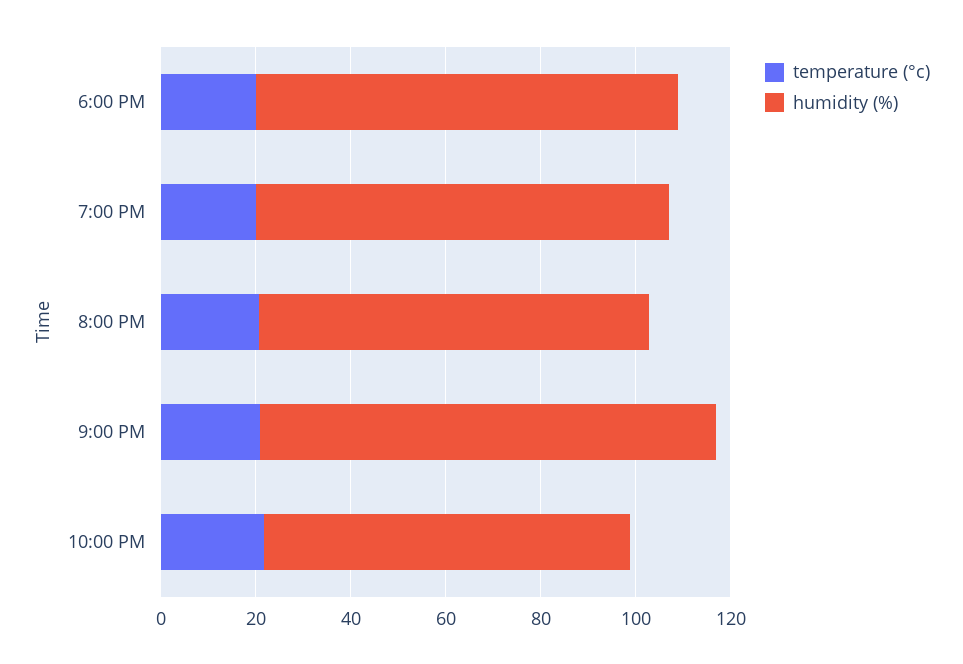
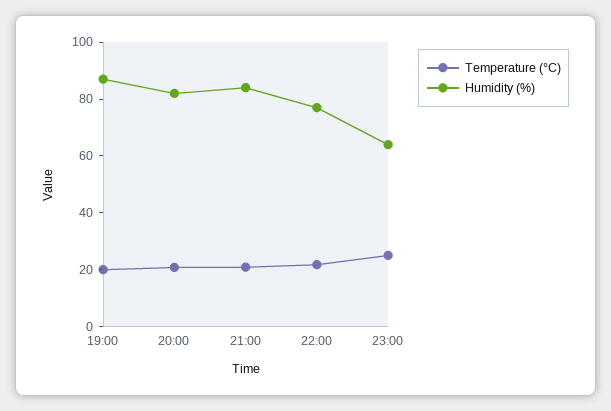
temperature (°c), 6:00 PM: 20 -> none
humidity (%), 6:00 PM: 90 -> none
humidity (%), 9:00 PM: 95 -> 85
temperature (°c), 23:00: none -> 25
humidity (%), 23:00: none -> 65

